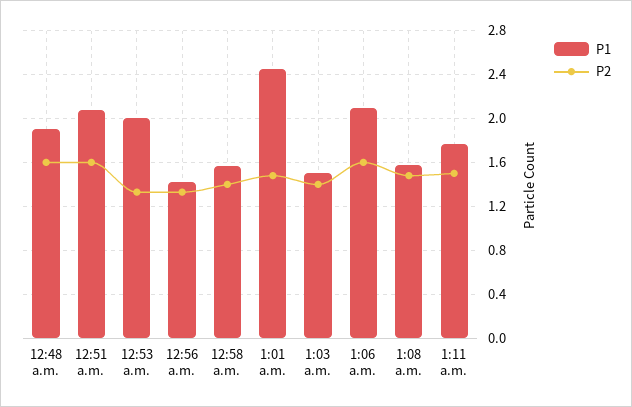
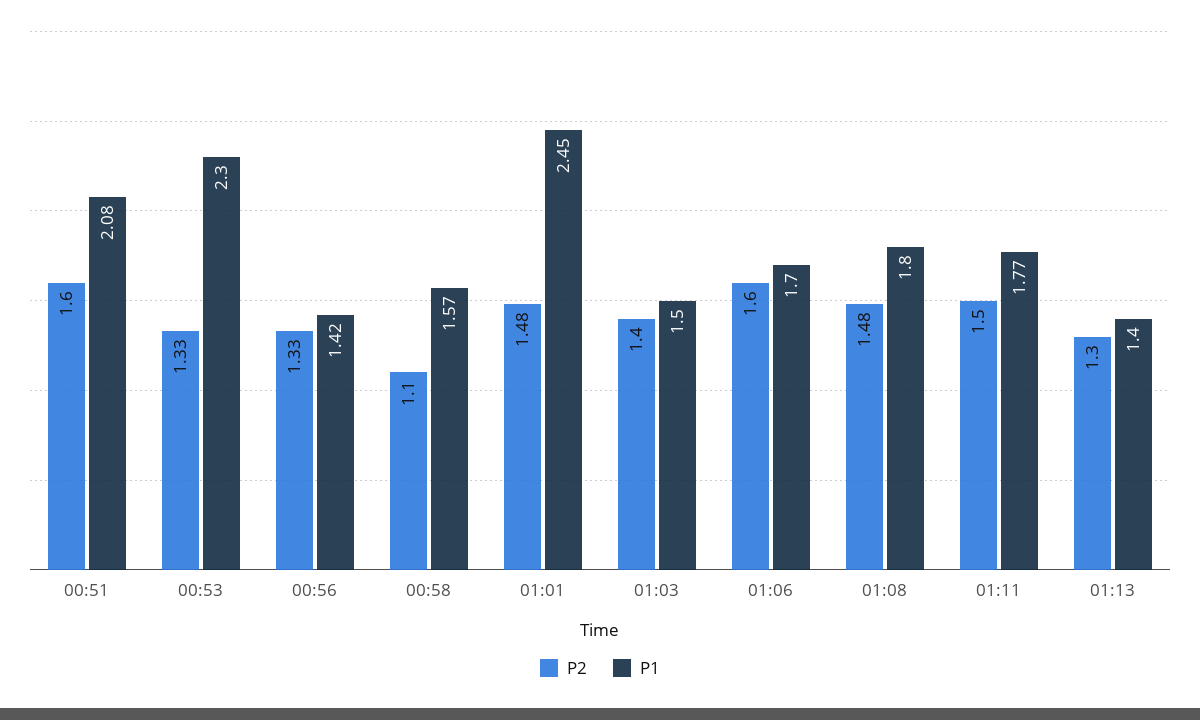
P1, 12:48 a.m.: 1.9 -> none
P2, 12:48 a.m.: 1.6 -> none
P1, 12:53 a.m.: 2 -> 2.3
P2, 12:58 a.m.: 1.4 -> 1.1
P1, 1:06 a.m.: 2.1 -> 1.7
P1, 1:08 a.m.: 1.6 -> 1.8
P2, 01:13: none -> 1.3
P1, 01:13: none -> 1.4

